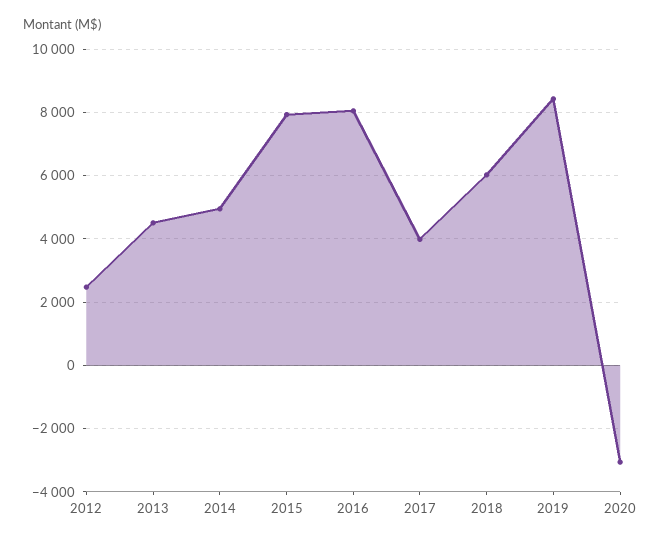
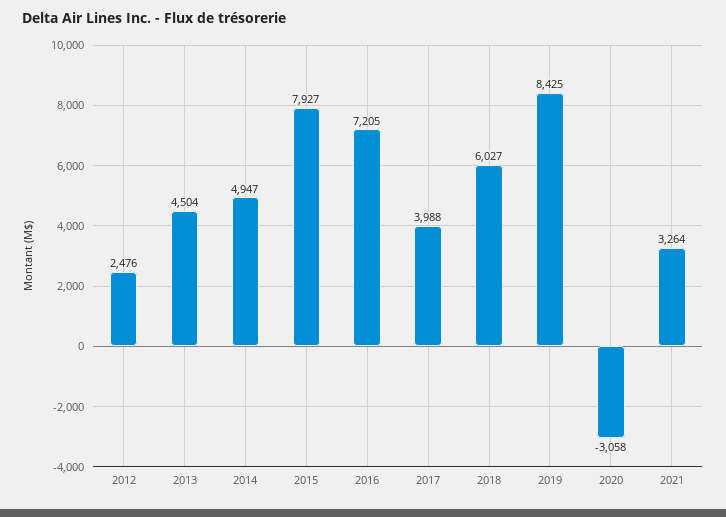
2016: 8000 -> 7205
2021: none -> 3264

